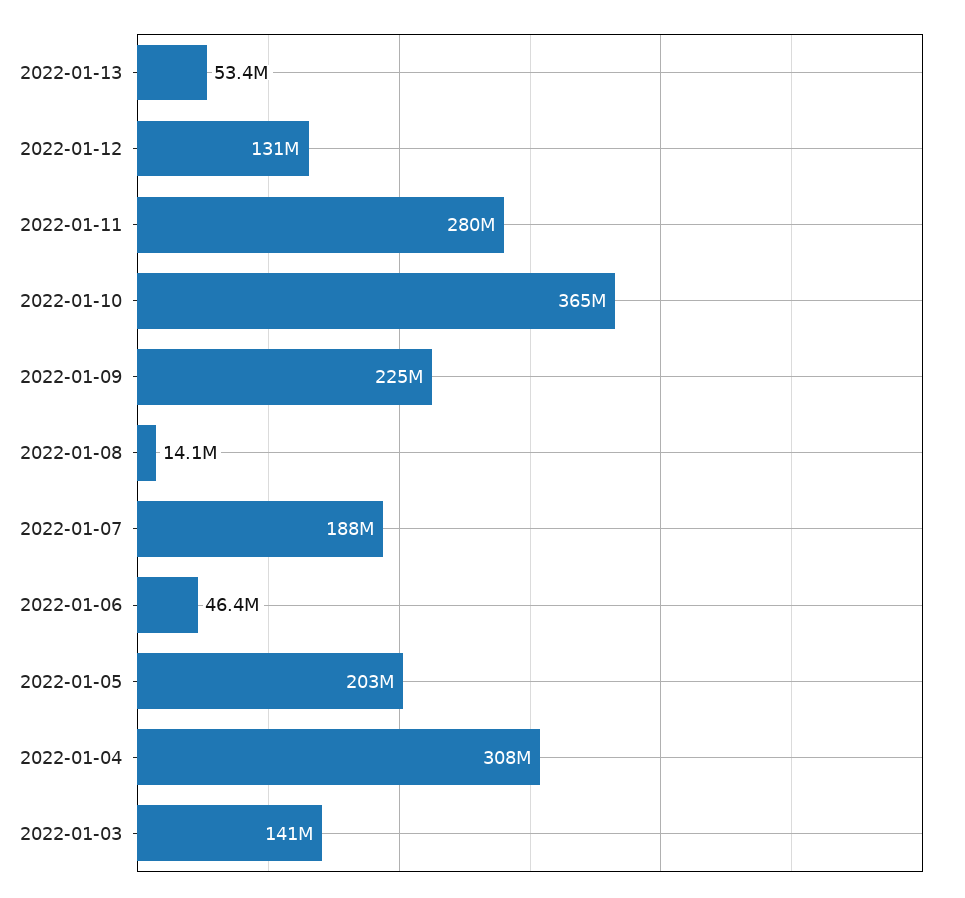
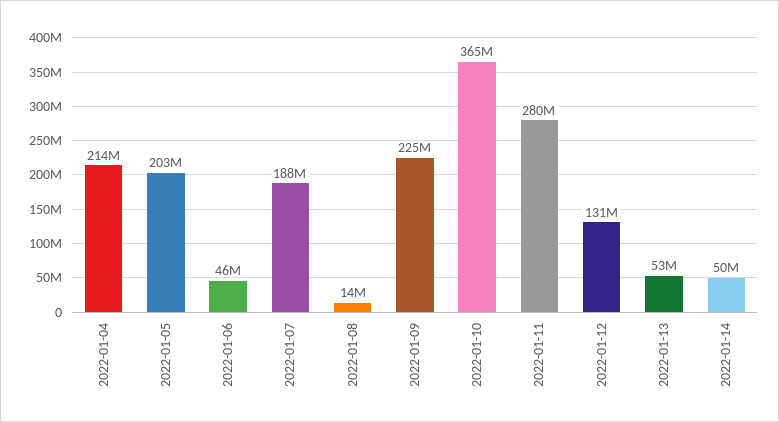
2022-01-04: 308000000 -> 214000000
2022-01-03: 141000000 -> none
2022-01-14: none -> 50000000

